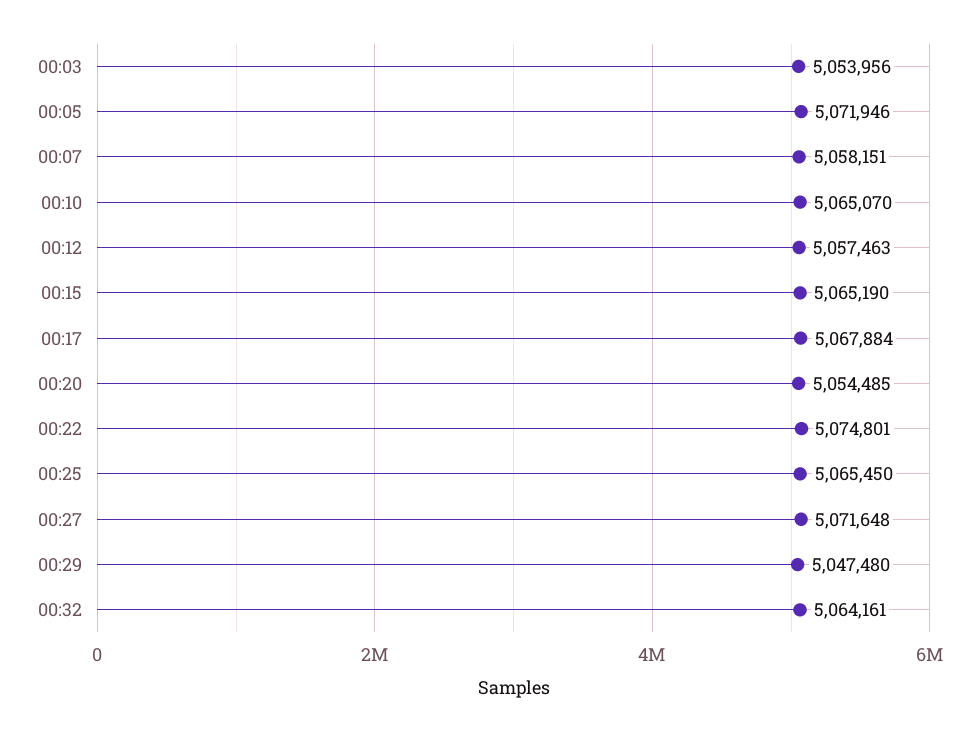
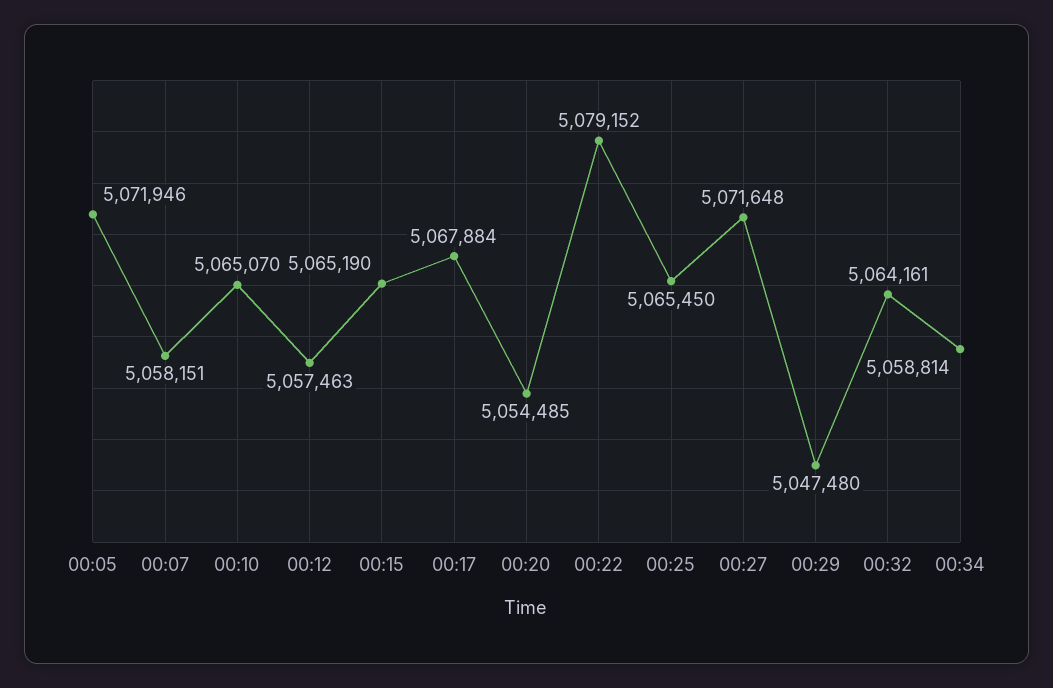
00:03: 5053956 -> none
00:22: 5074801 -> 5079152
00:34: none -> 5058814

